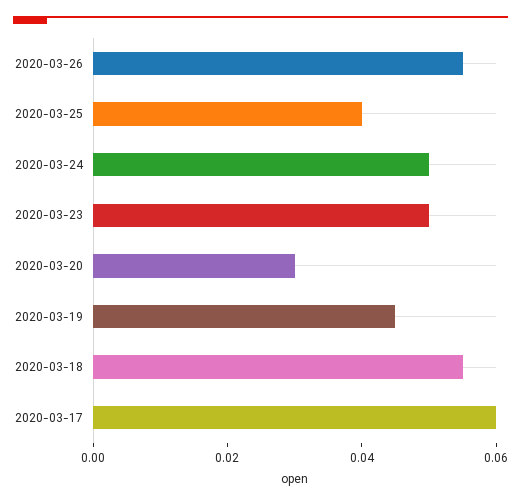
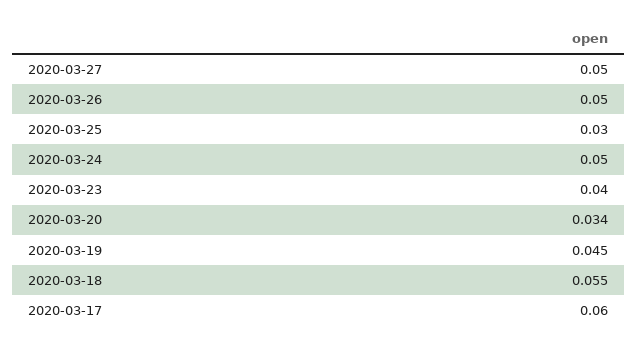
2020-03-26: 0.055 -> 0.05
2020-03-25: 0.04 -> 0.03
2020-03-23: 0.05 -> 0.04
2020-03-20: 0.03 -> 0.034
2020-03-27: none -> 0.05

